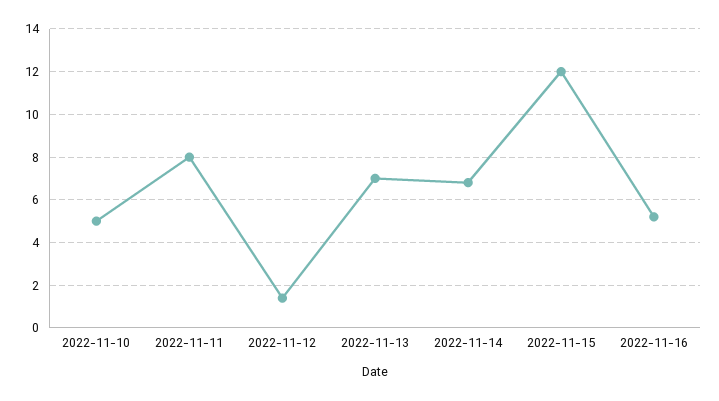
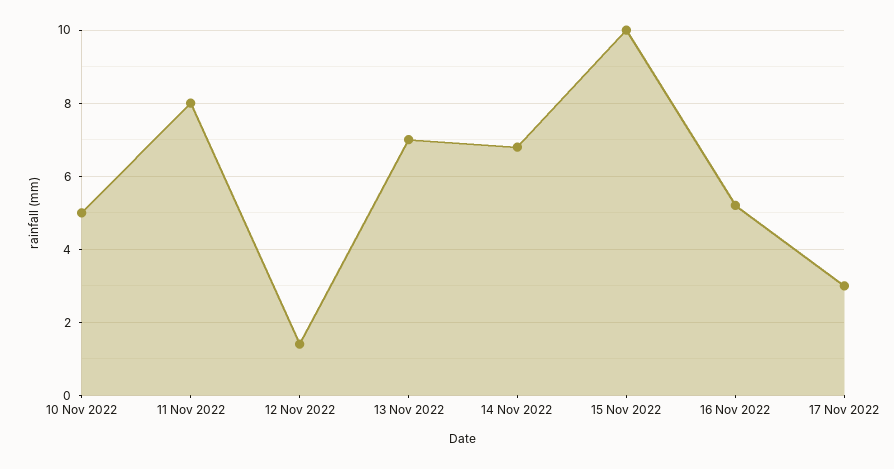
2022-11-15: 12 -> 10
17 Nov 2022: none -> 3

